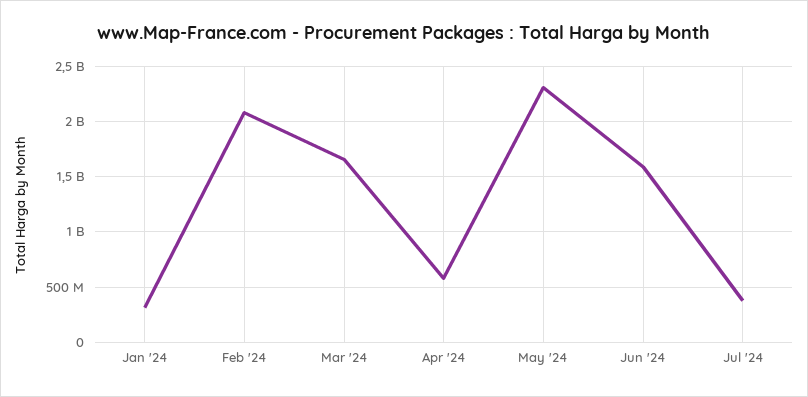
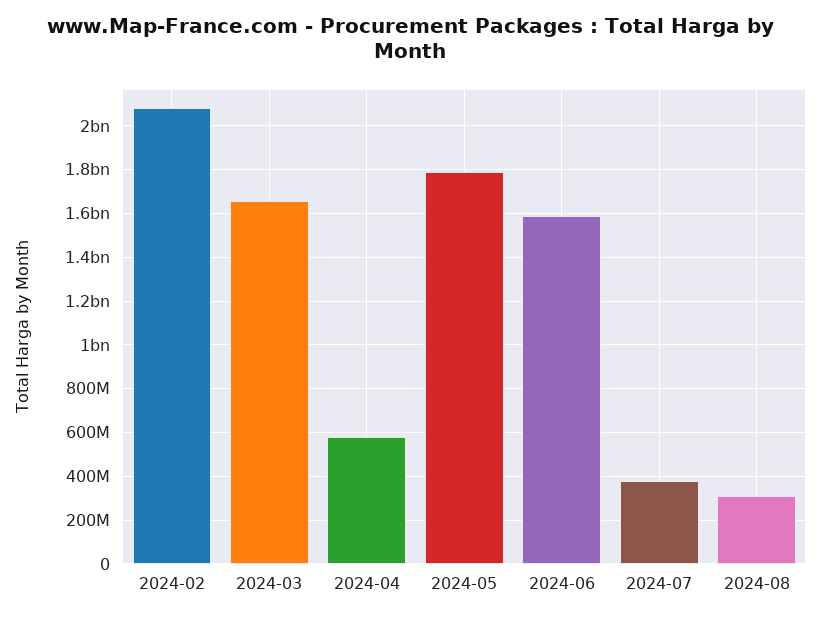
Jan '24: 300000000 -> none
May '24: 2300000000 -> 1800000000
2024-08: none -> 300000000

